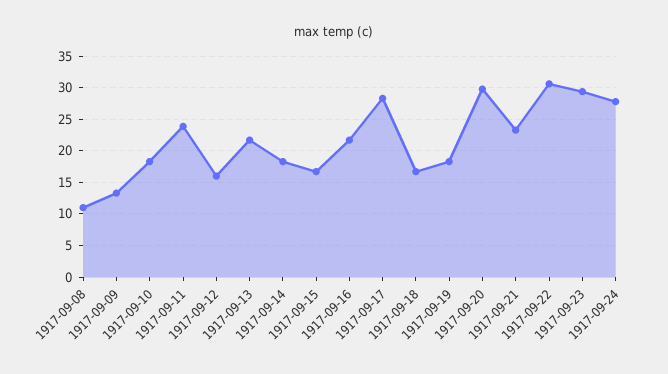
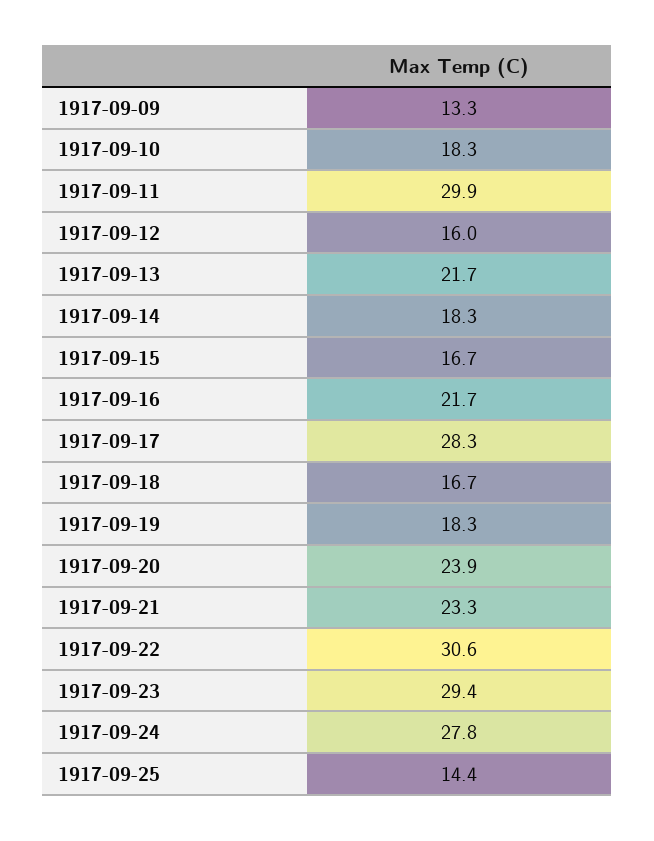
1917-09-08: 11 -> none
1917-09-11: 24 -> 29.9
1917-09-20: 30 -> 23.9
1917-09-25: none -> 14.4

